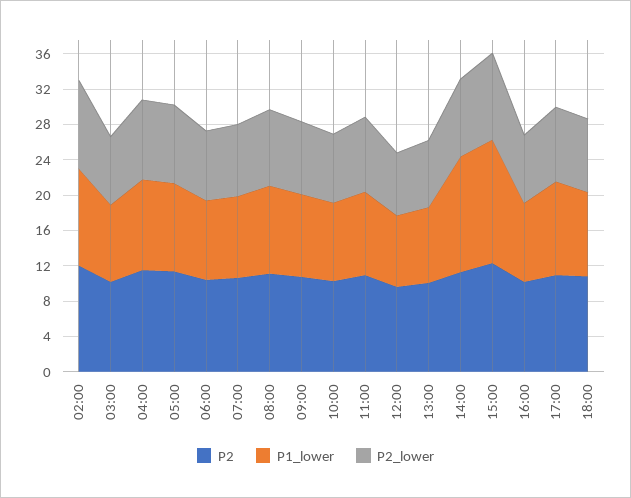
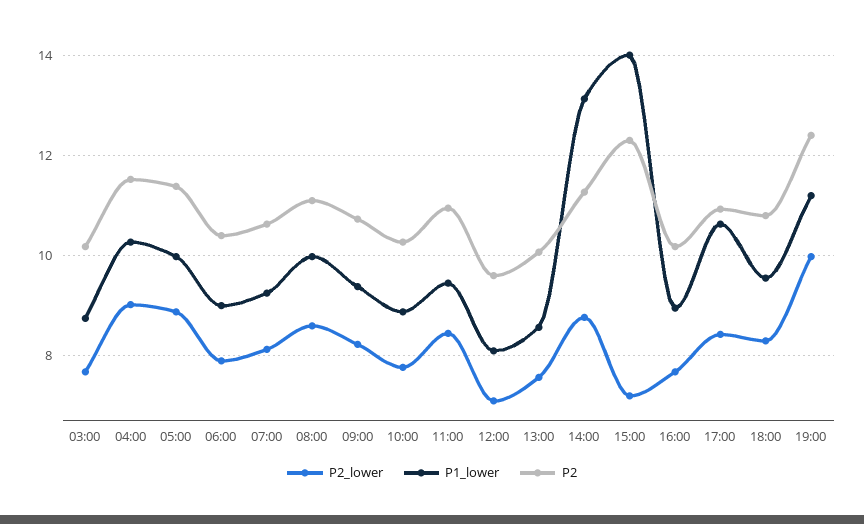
P2, 02:00: 12 -> none
P1_lower, 02:00: 11 -> none
P2_lower, 02:00: 10 -> none
P2_lower, 15:00: 10 -> 7.2
P2_lower, 19:00: none -> 10
P1_lower, 19:00: none -> 11.2
P2, 19:00: none -> 12.4

